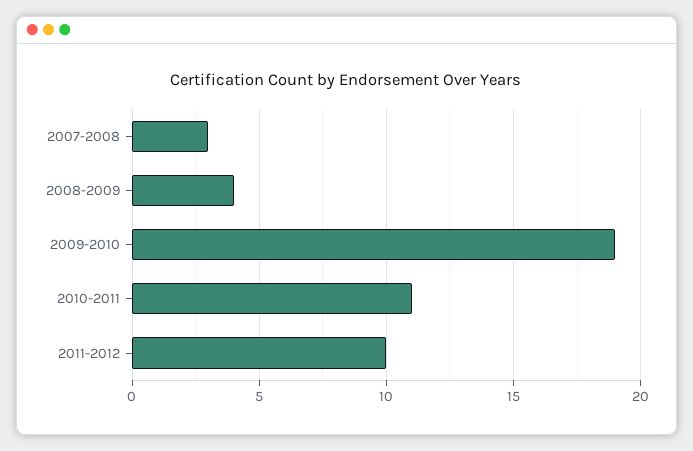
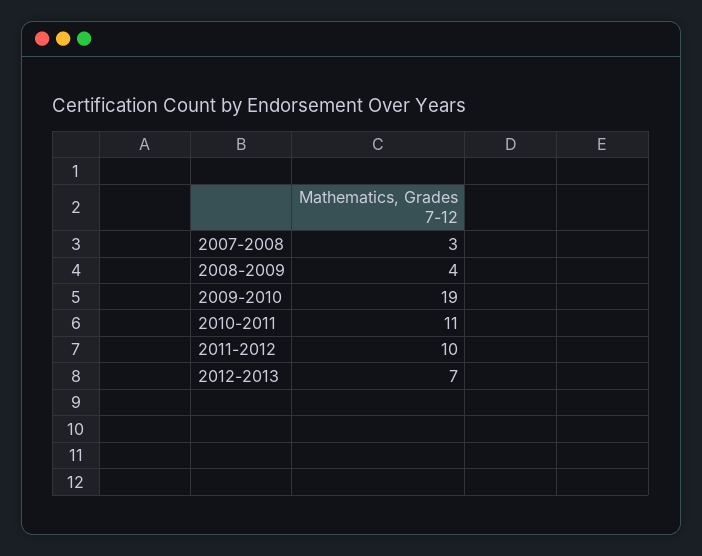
2012-2013: none -> 7

